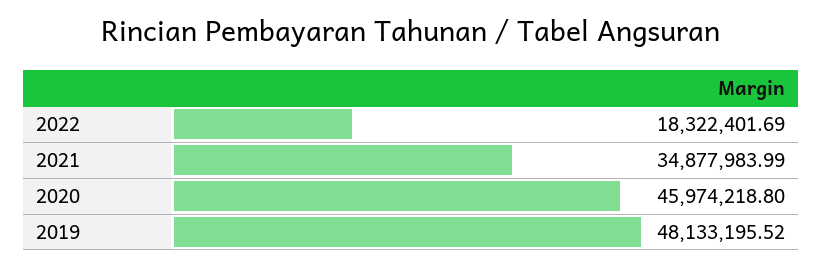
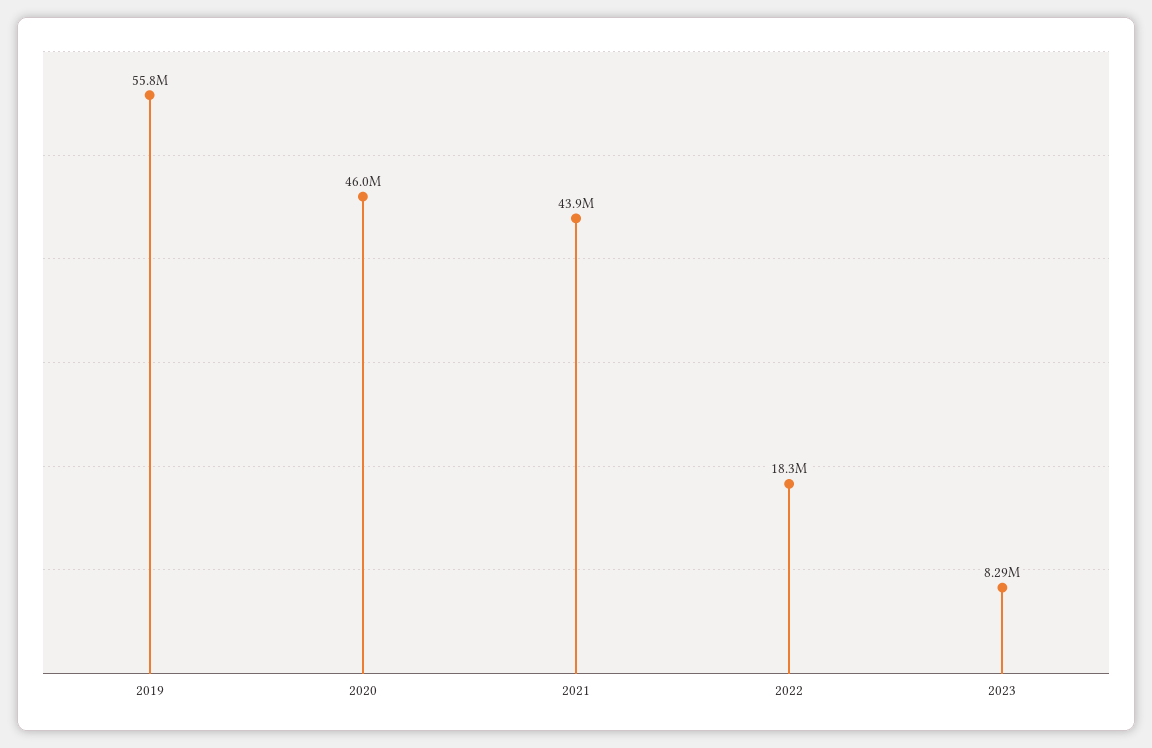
2021: 34877983.99 -> 43900000
2019: 48133195.52 -> 55800000
2023: none -> 8290000

